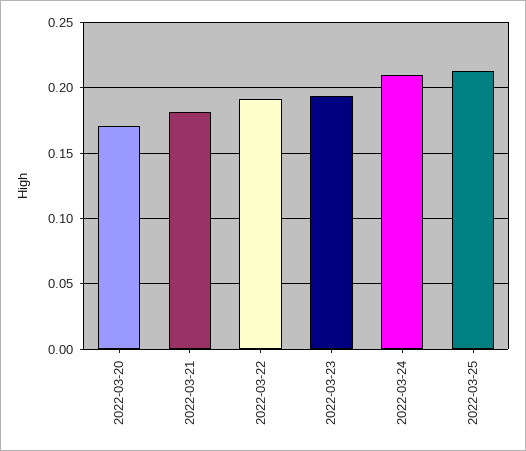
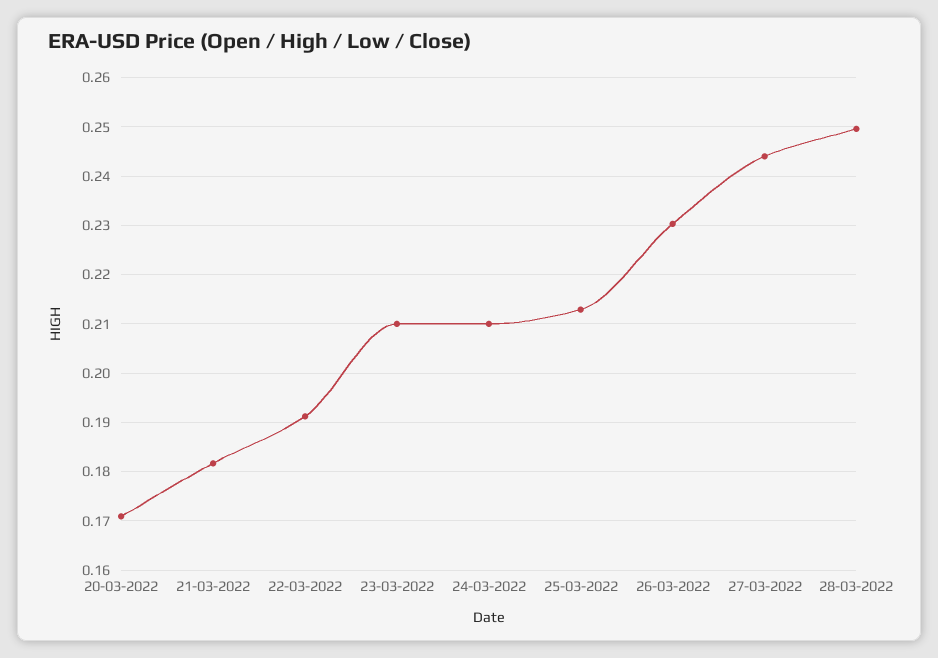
2022-03-23: 0.195 -> 0.21
26-03-2022: none -> 0.23
27-03-2022: none -> 0.244
28-03-2022: none -> 0.25

